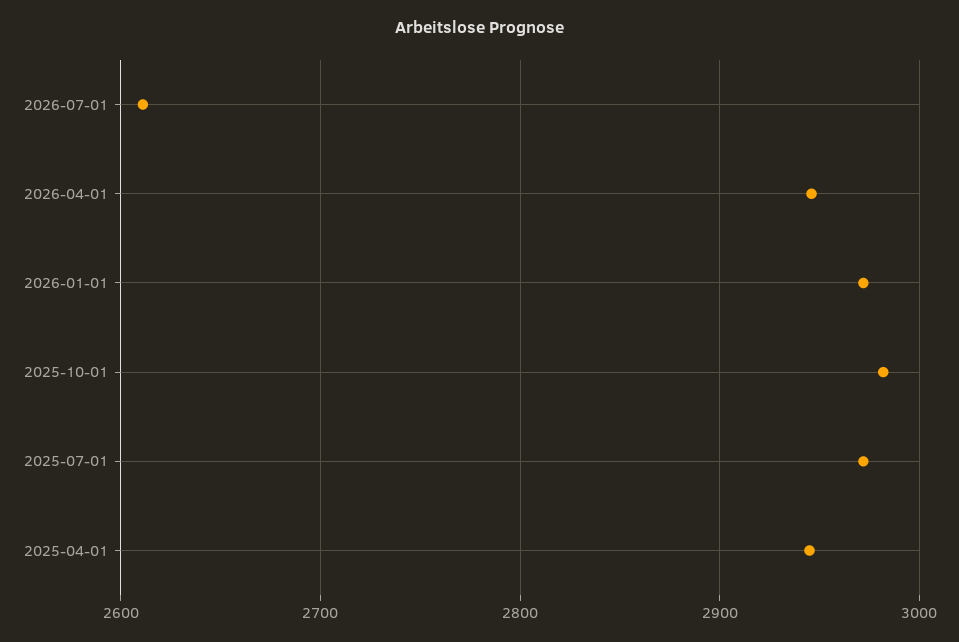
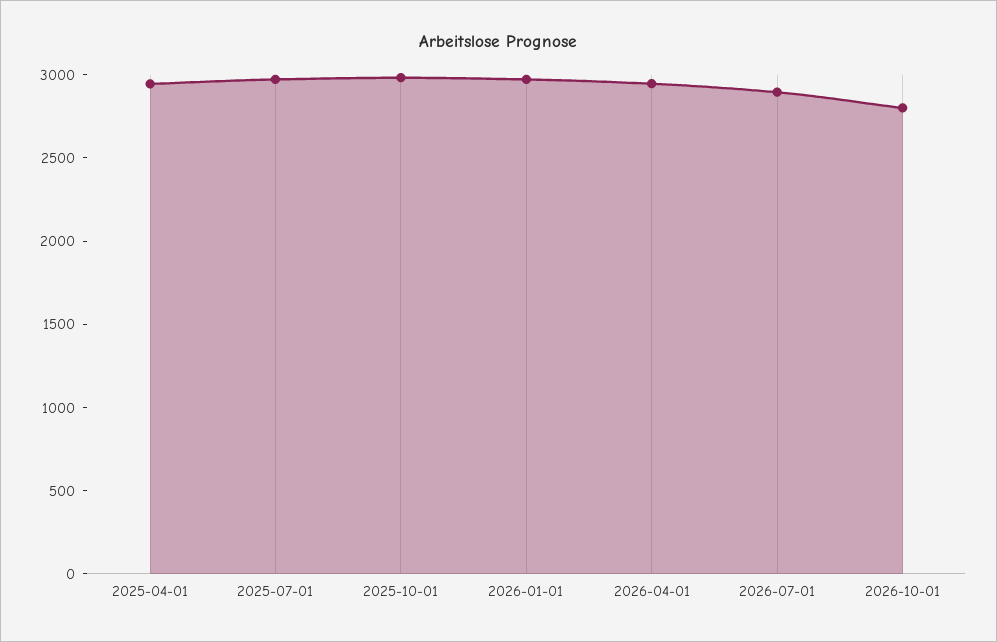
2026-07-01: 2610 -> 2900
2026-10-01: none -> 2800

